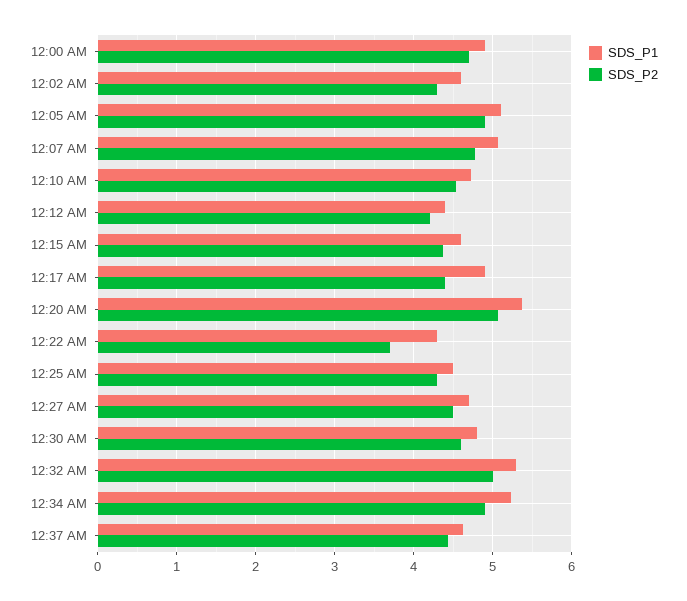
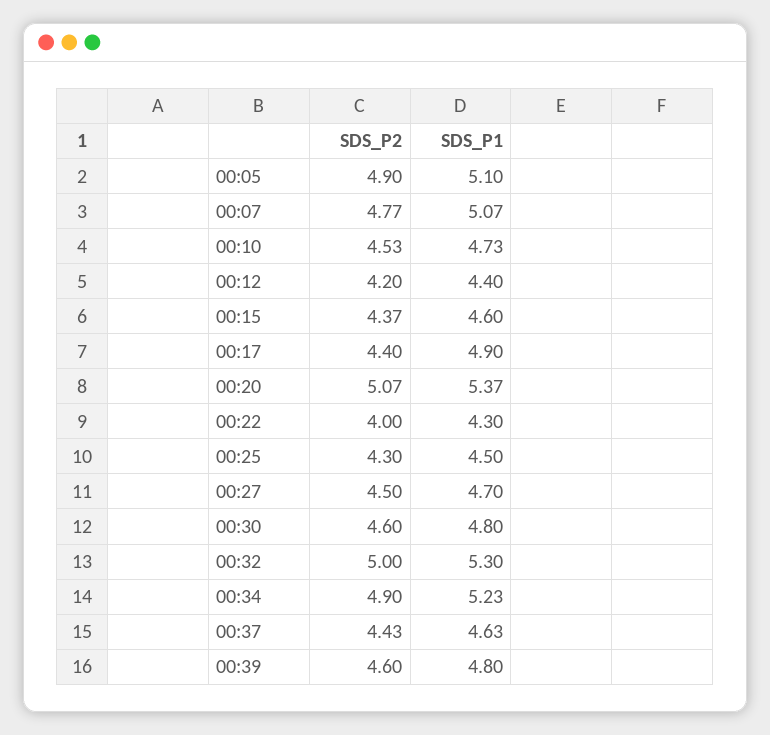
SDS_P1, 12:00 AM: 4.9 -> none
SDS_P2, 12:00 AM: 4.7 -> none
SDS_P1, 12:02 AM: 4.6 -> none
SDS_P2, 12:02 AM: 4.3 -> none
SDS_P2, 12:22 AM: 3.7 -> 4
SDS_P2, 00:39: none -> 4.6
SDS_P1, 00:39: none -> 4.8

